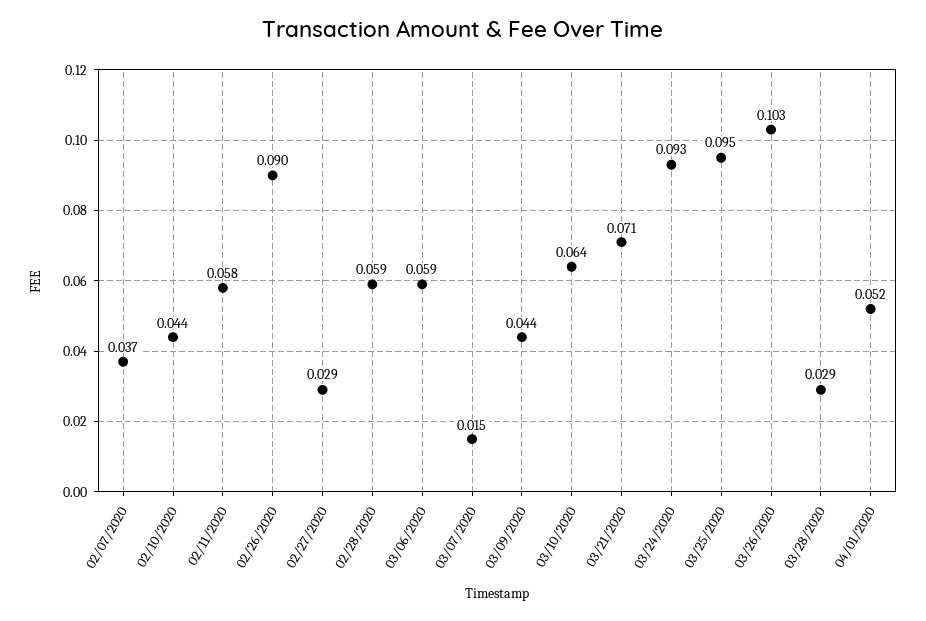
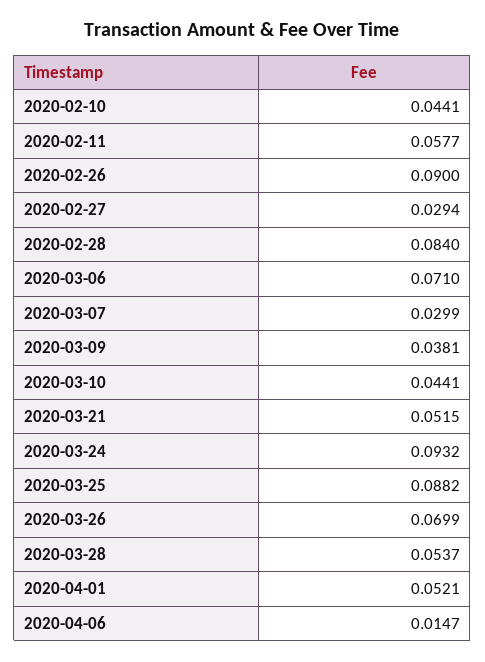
02/07/2020: 0.037 -> none
02/28/2020: 0.059 -> 0.084
03/06/2020: 0.059 -> 0.071
03/07/2020: 0.015 -> 0.0299
03/09/2020: 0.044 -> 0.0381
03/10/2020: 0.064 -> 0.0441
03/21/2020: 0.071 -> 0.0515
03/25/2020: 0.095 -> 0.0882
03/26/2020: 0.103 -> 0.0699
03/28/2020: 0.029 -> 0.0537
2020-04-06: none -> 0.0147

